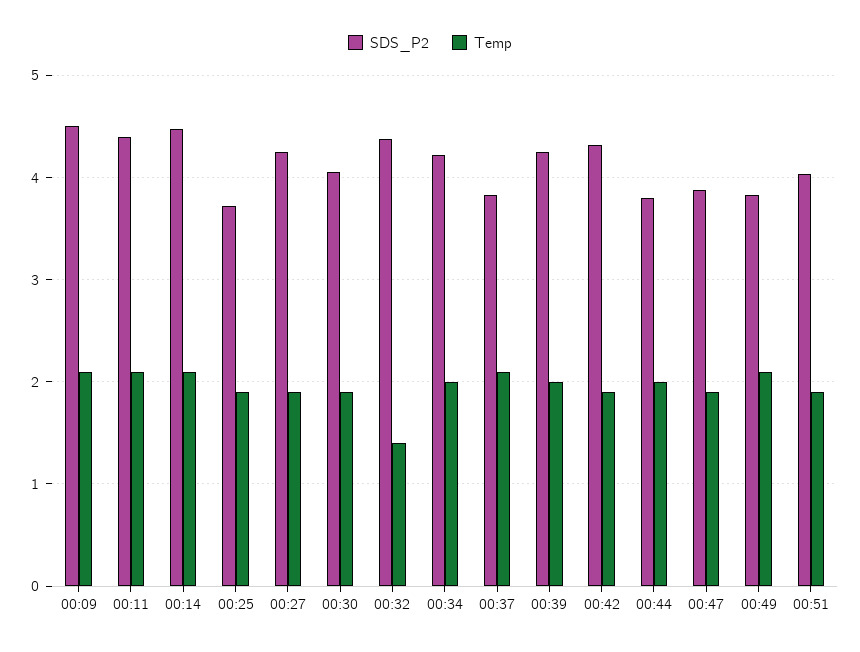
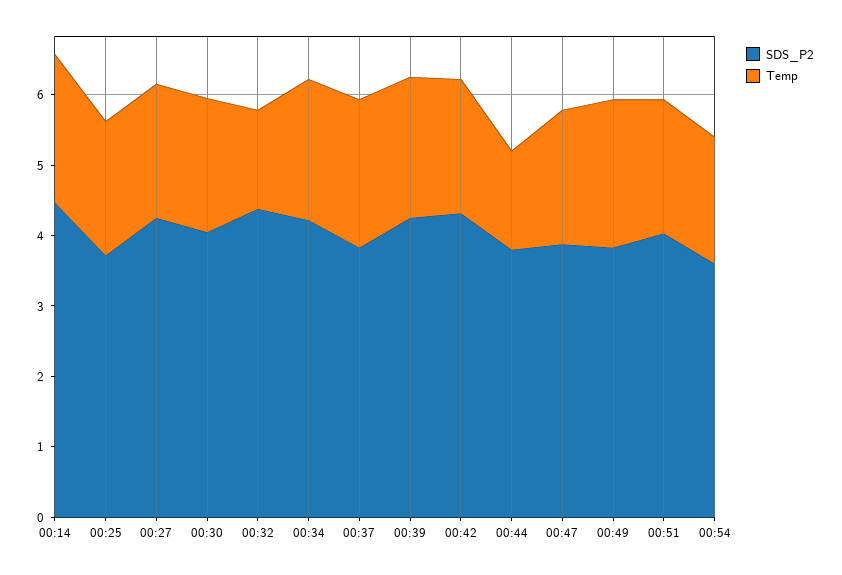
SDS_P2, 00:09: 4.5 -> none
Temp, 00:09: 2.1 -> none
SDS_P2, 00:11: 4.4 -> none
Temp, 00:11: 2.1 -> none
Temp, 00:44: 2 -> 1.4
SDS_P2, 00:54: none -> 3.6
Temp, 00:54: none -> 1.8

